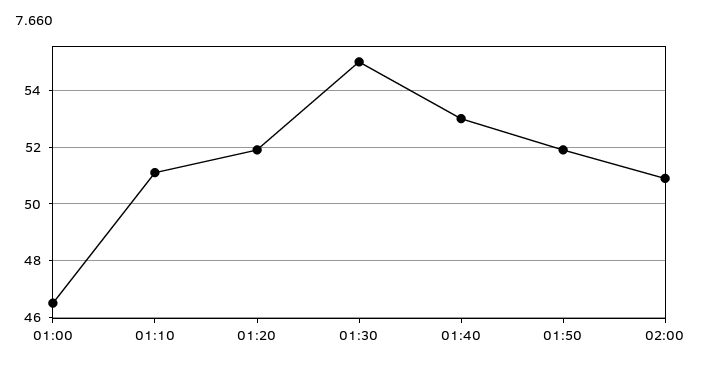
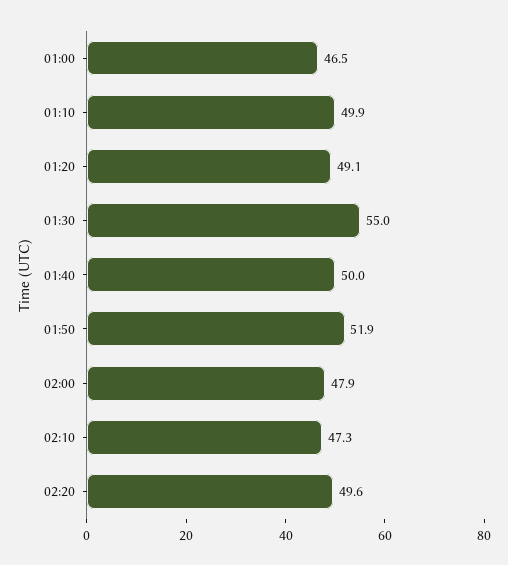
01:10: 51 -> 49.9
01:20: 52 -> 49.1
01:40: 53 -> 50
02:00: 51 -> 47.9
02:10: none -> 47.3
02:20: none -> 49.6

